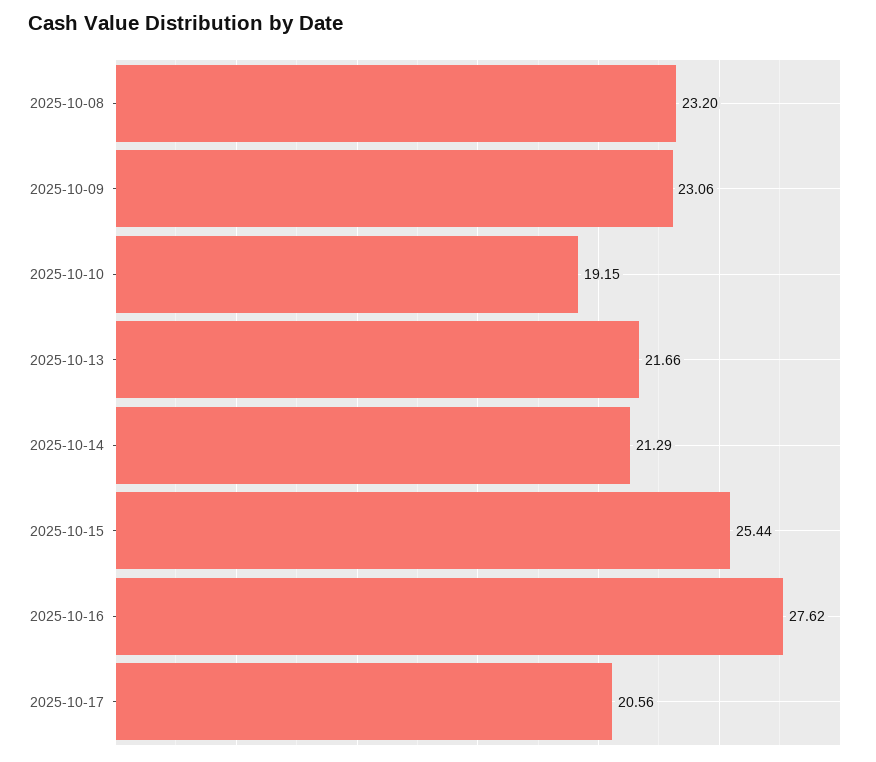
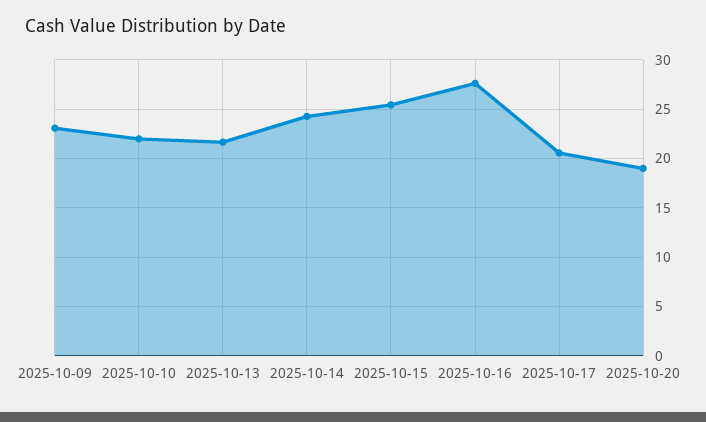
2025-10-08: 23.2 -> none
2025-10-10: 19.15 -> 22
2025-10-14: 21.29 -> 24
2025-10-20: none -> 19

